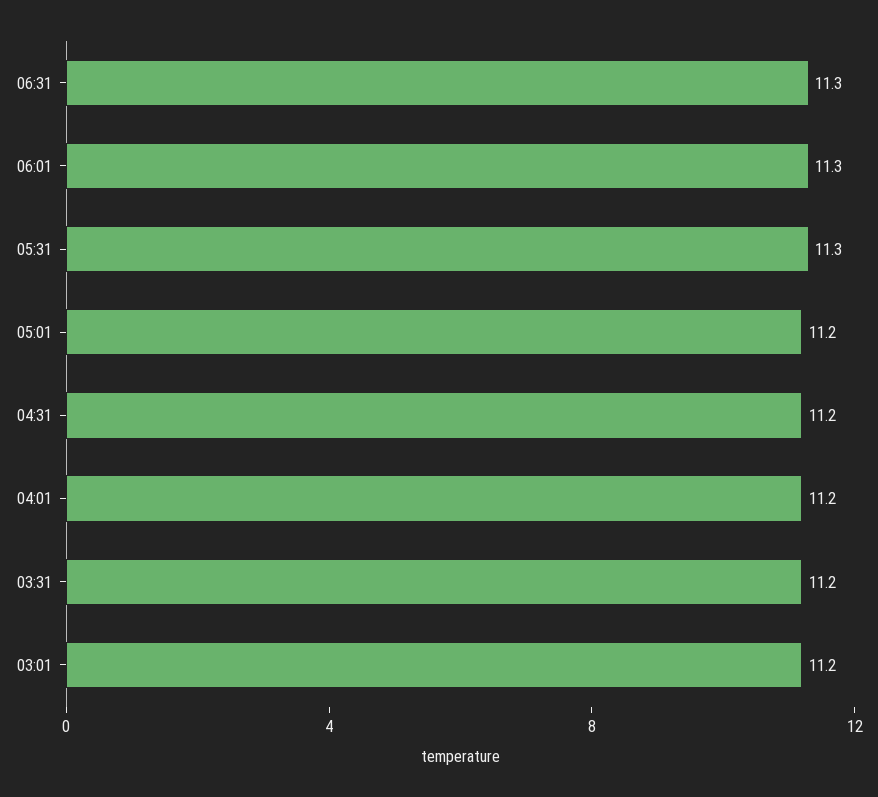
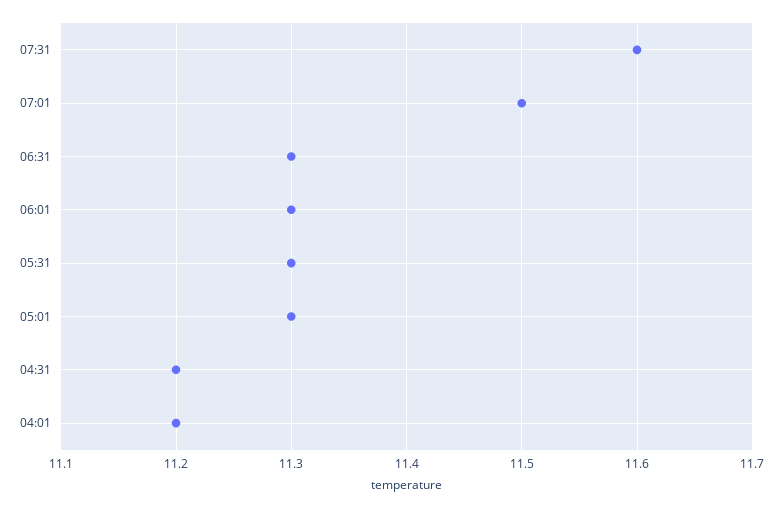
05:01: 11.2 -> 11.3
03:31: 11.2 -> none
03:01: 11.2 -> none
07:31: none -> 11.6
07:01: none -> 11.5

